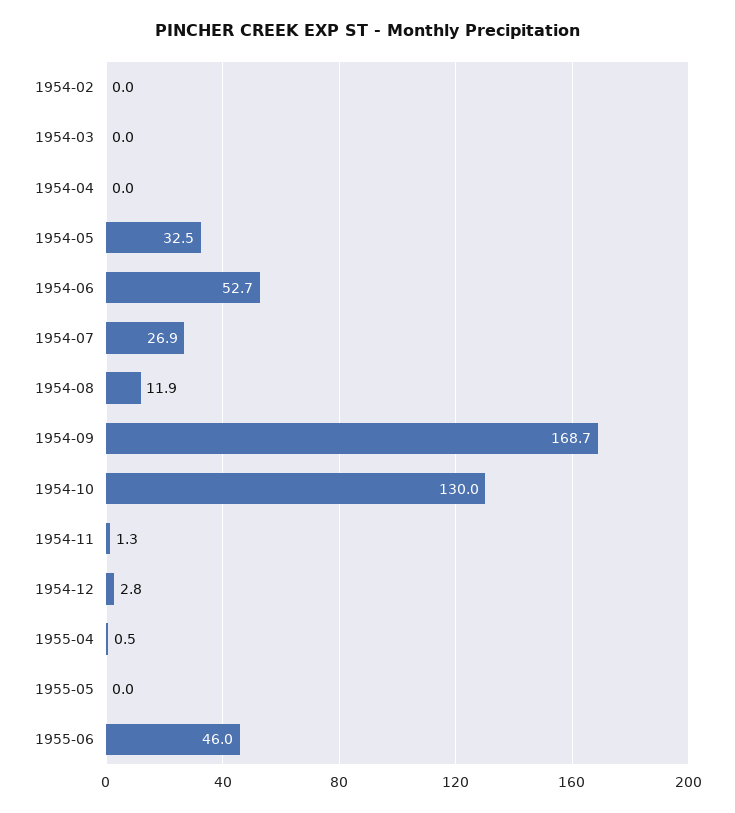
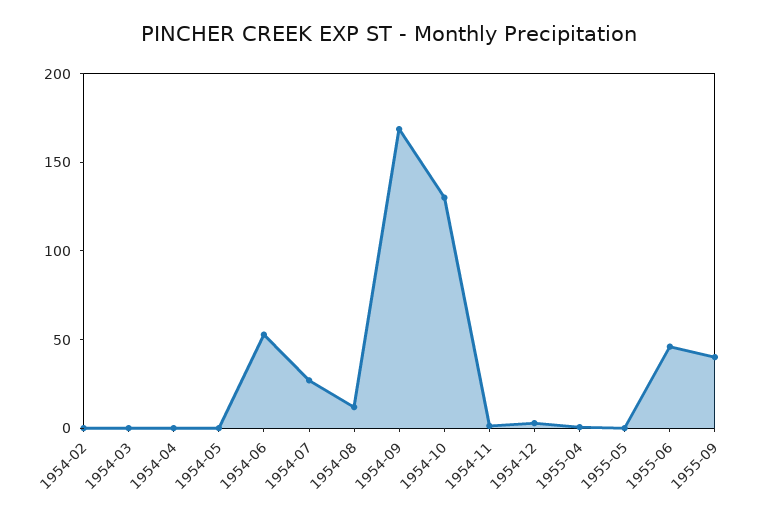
1954-05: 32.5 -> 0
1955-09: none -> 40

